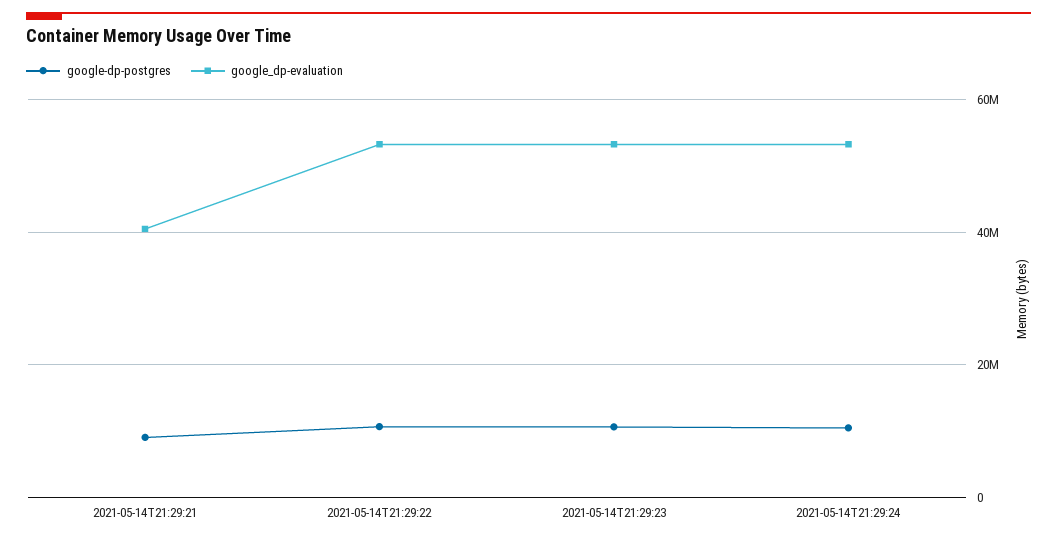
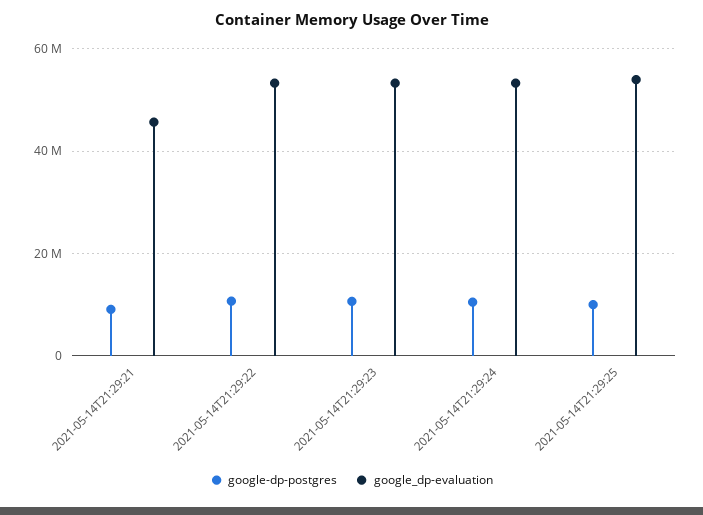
google_dp-evaluation, 2021-05-14T21:29:21: 40000000 -> 46000000
google-dp-postgres, 2021-05-14T21:29:25: none -> 10000000
google_dp-evaluation, 2021-05-14T21:29:25: none -> 54000000

